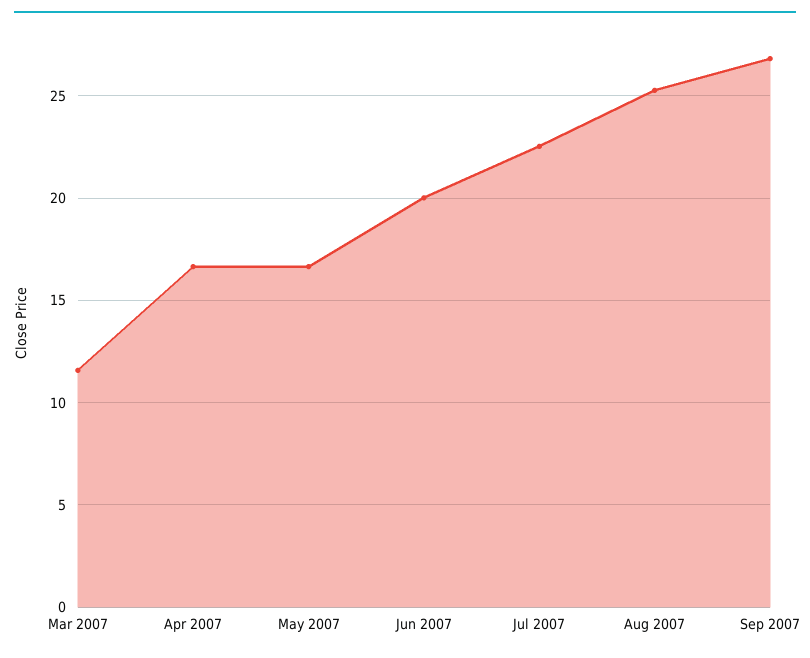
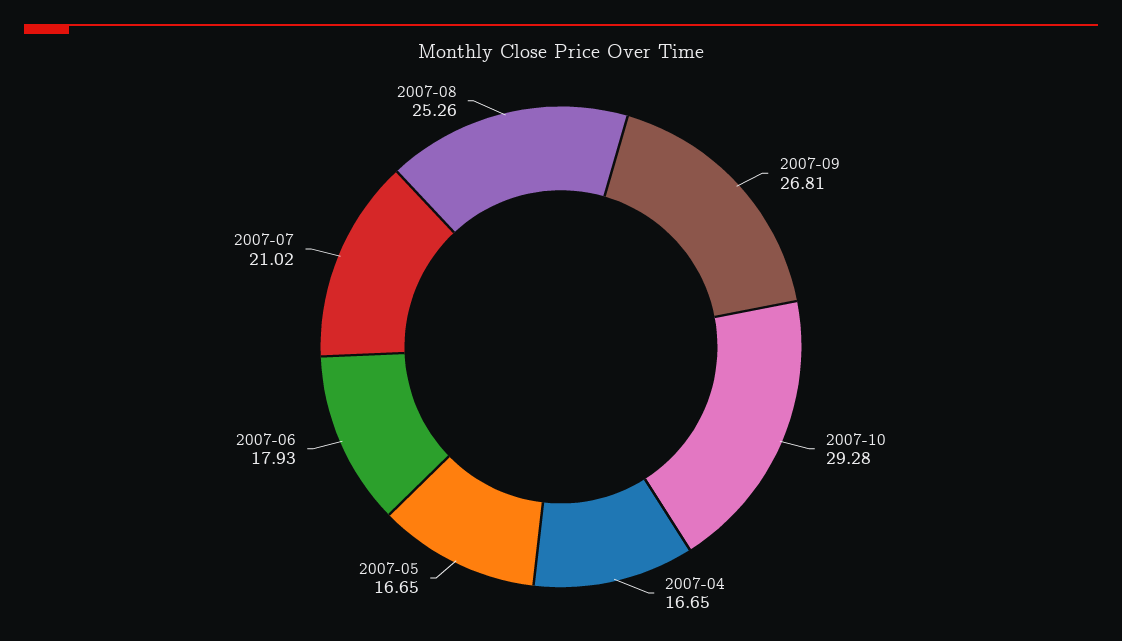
Mar 2007: 11.5 -> none
Jun 2007: 20 -> 17.93
Jul 2007: 22.5 -> 21.02
2007-10: none -> 29.28

